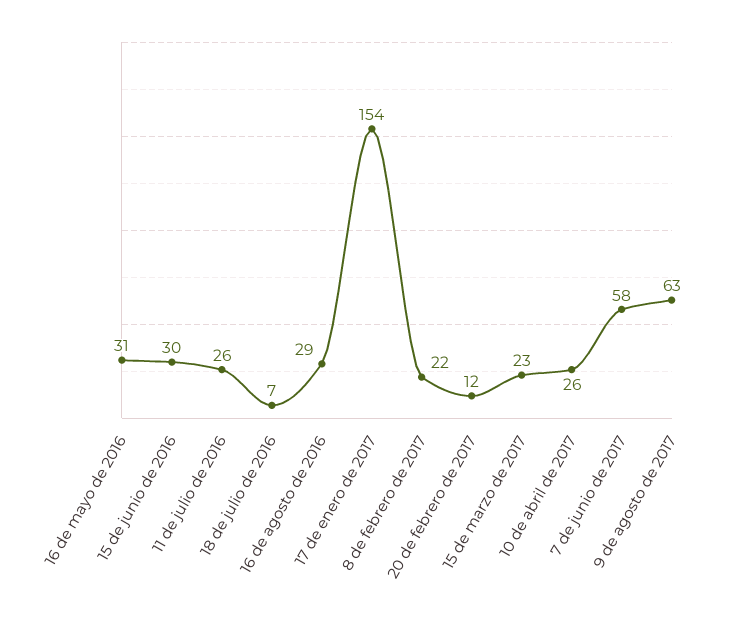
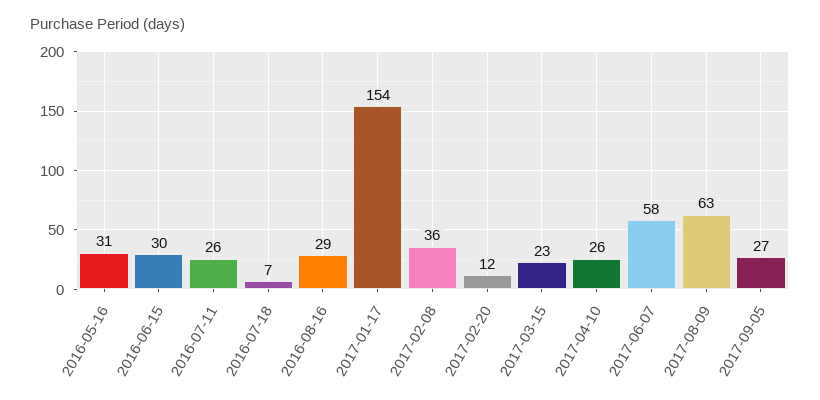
8 de febrero de 2017: 22 -> 36
2017-09-05: none -> 27

